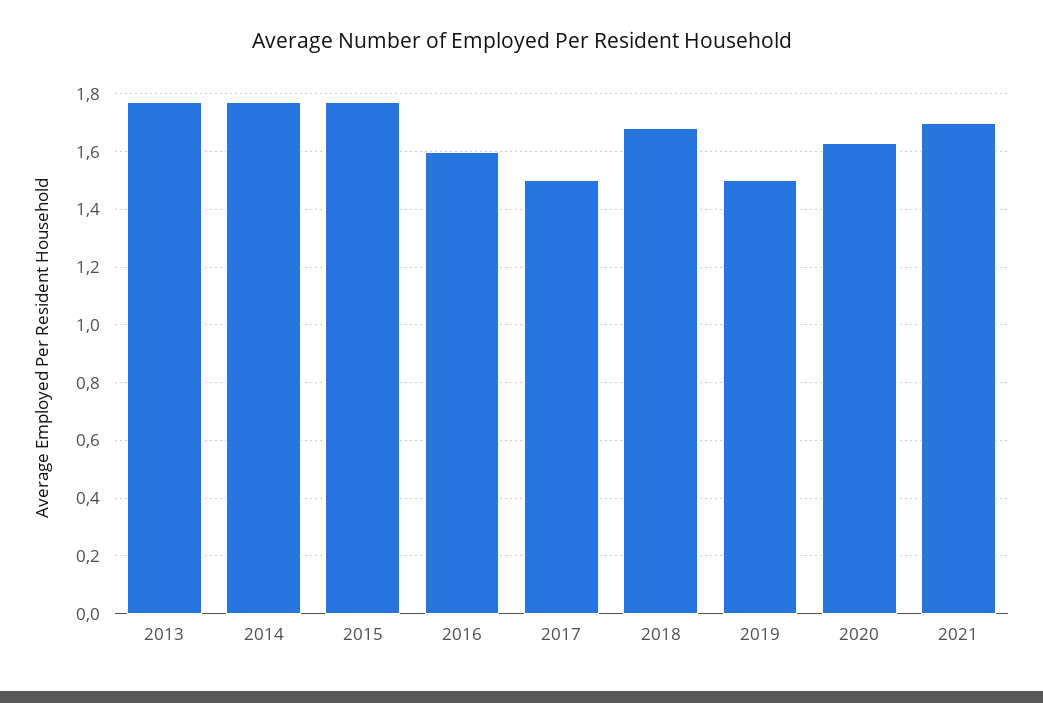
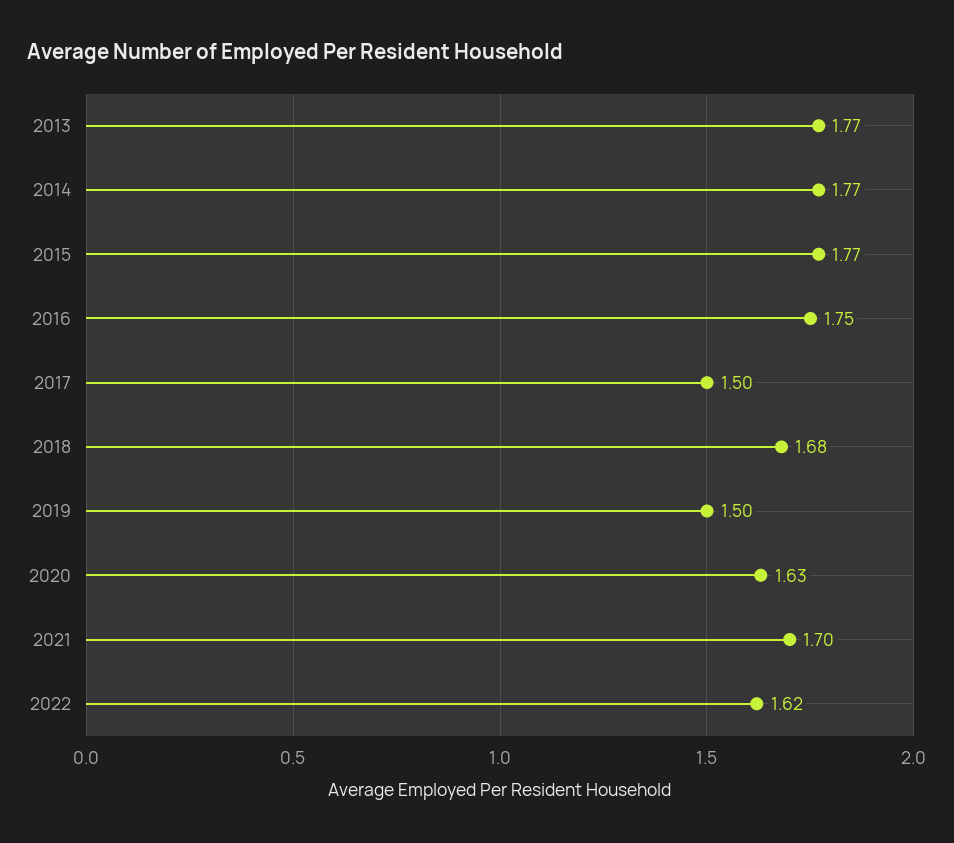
2016: 1.6 -> 1.75
2022: none -> 1.62

